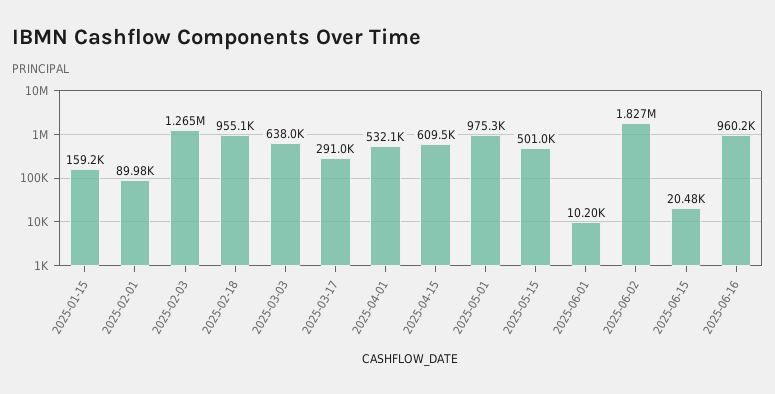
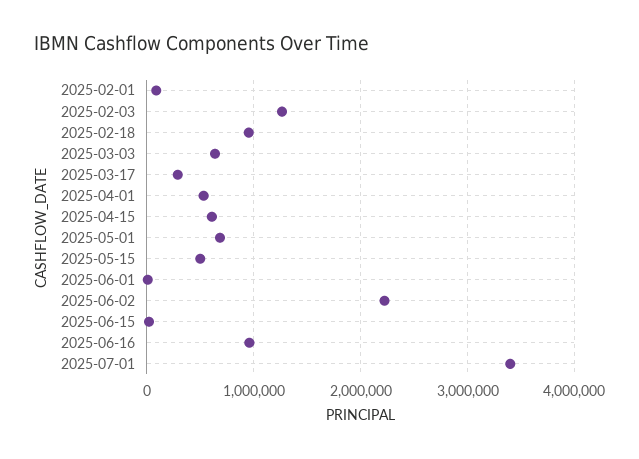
2025-01-15: 159200 -> none
2025-05-01: 975300 -> 700000
2025-06-02: 1827000 -> 2200000
2025-07-01: none -> 3400000

